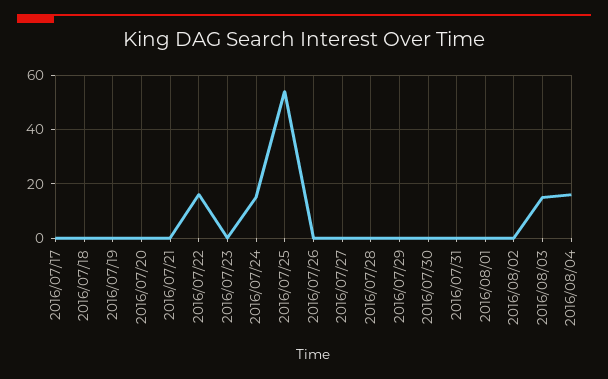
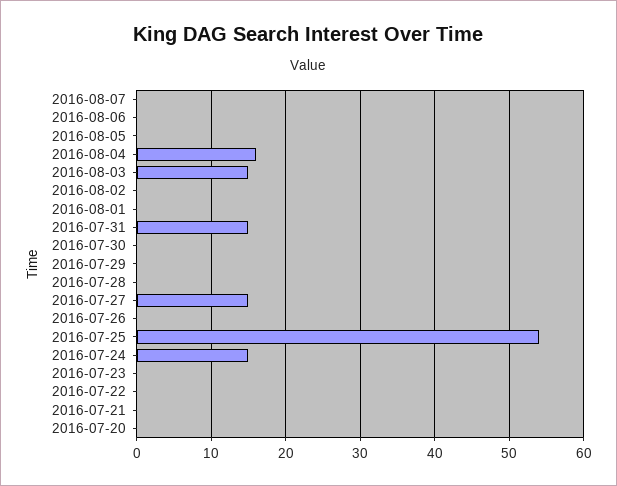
2016/07/17: 0 -> none
2016/07/18: 0 -> none
2016/07/19: 0 -> none
2016/07/22: 15 -> 0
2016/07/27: 0 -> 15
2016/07/31: 0 -> 15
2016-08-07: none -> 0
2016-08-06: none -> 0
2016-08-05: none -> 0

